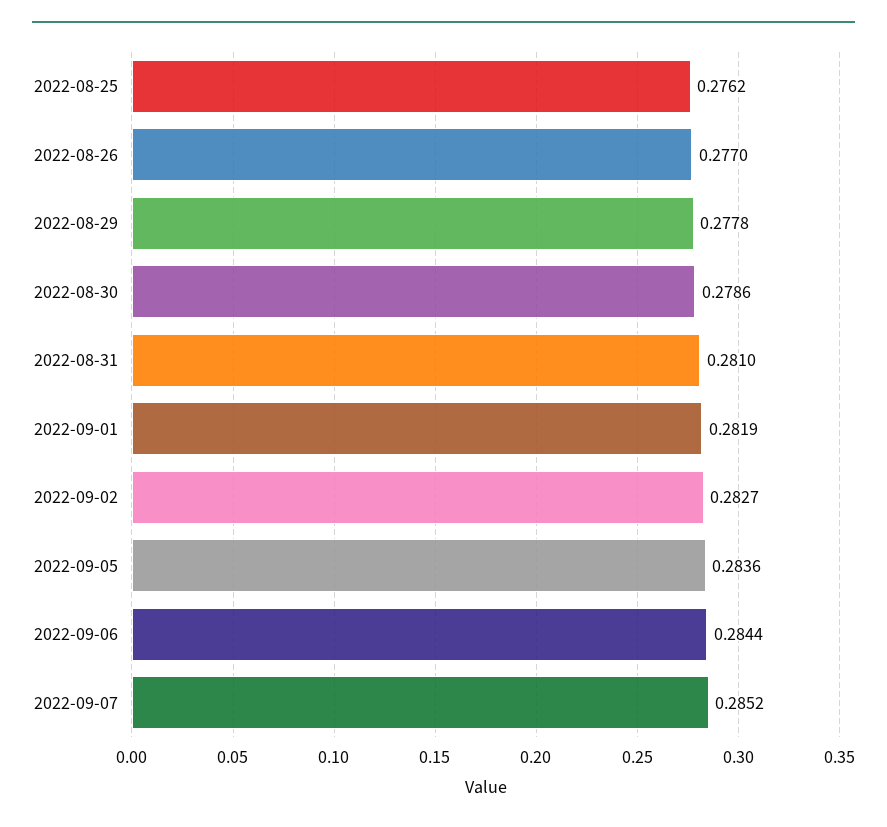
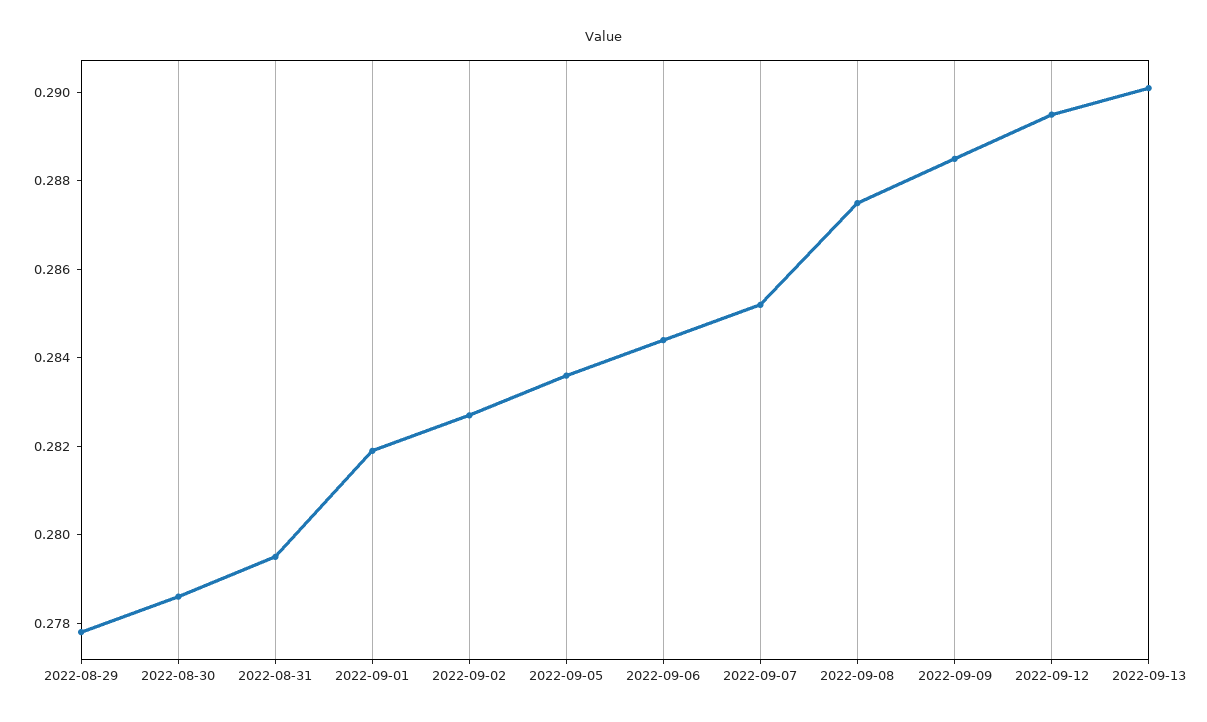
2022-08-25: 0.2762 -> none
2022-08-26: 0.277 -> none
2022-08-31: 0.281 -> 0.2795
2022-09-08: none -> 0.2875
2022-09-09: none -> 0.2885
2022-09-12: none -> 0.2895
2022-09-13: none -> 0.29

